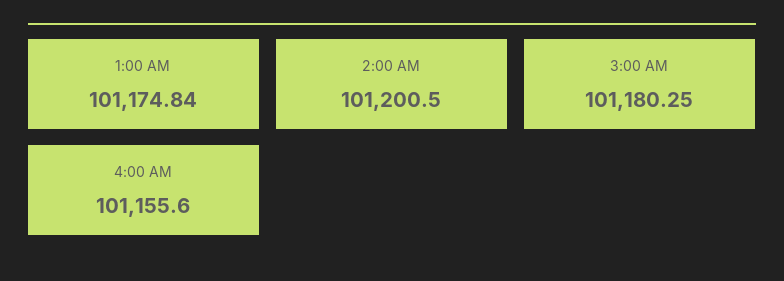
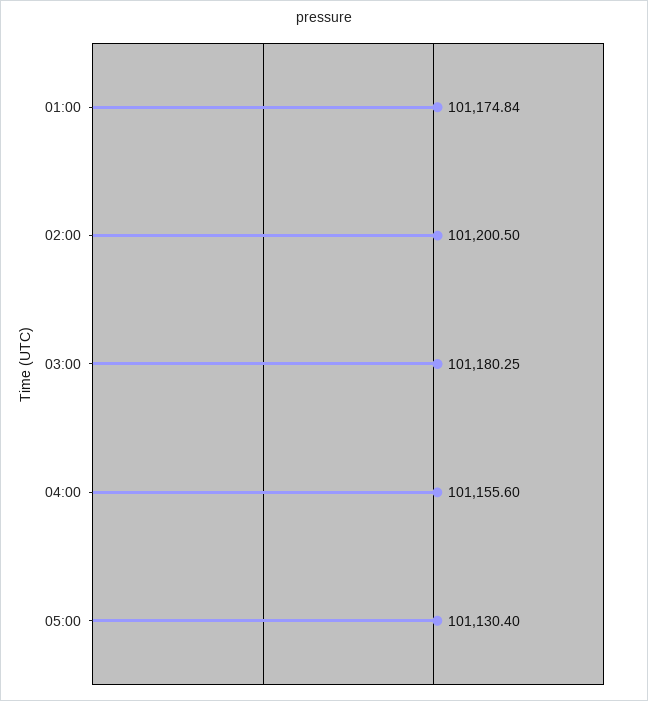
05:00: none -> 101130.4

